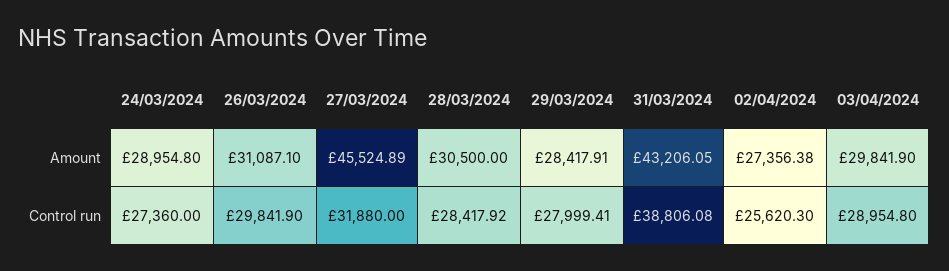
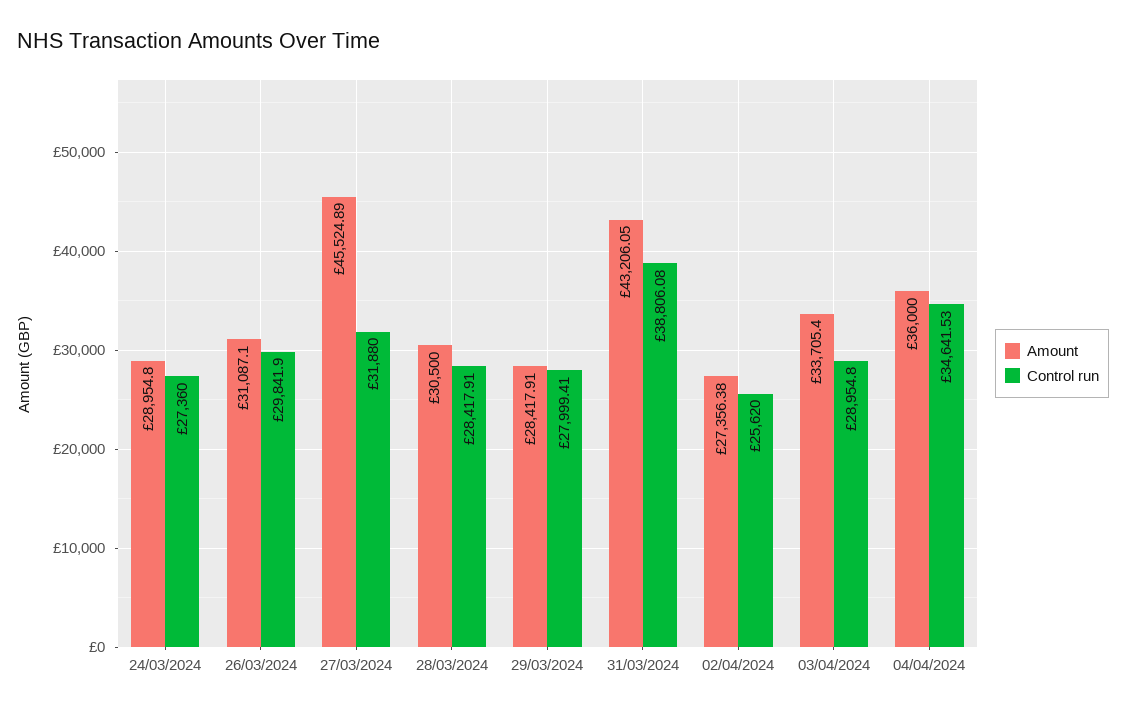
Amount, 03/04/2024: 29841.9 -> 33705.4
Control run, 28/03/2024: 28417.92 -> 28417.91
Control run, 02/04/2024: 25620.3 -> 25620
Amount, 04/04/2024: none -> 36000
Control run, 04/04/2024: none -> 34641.53

